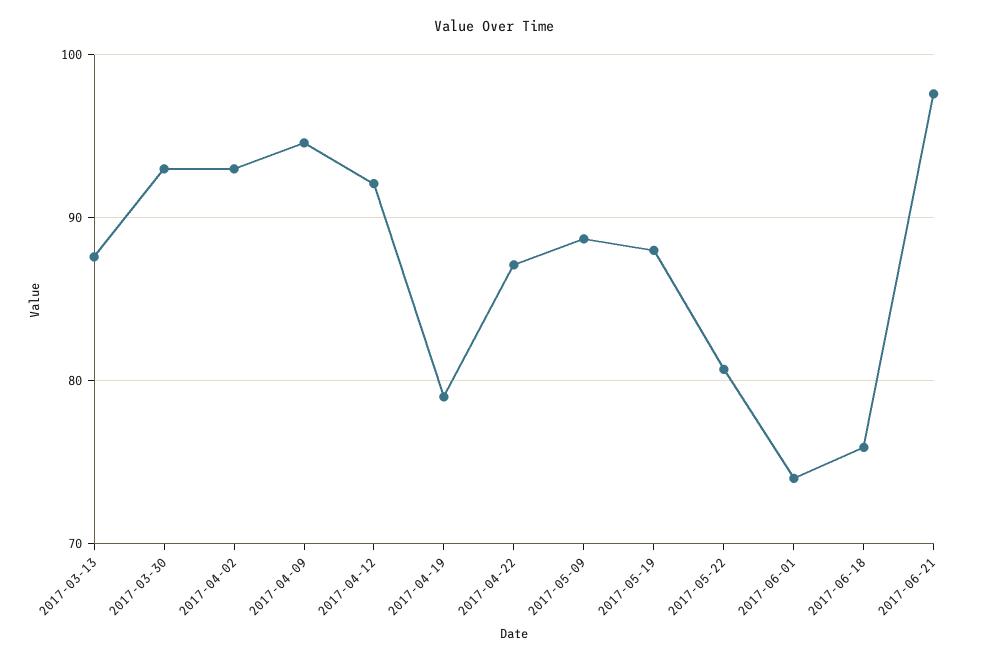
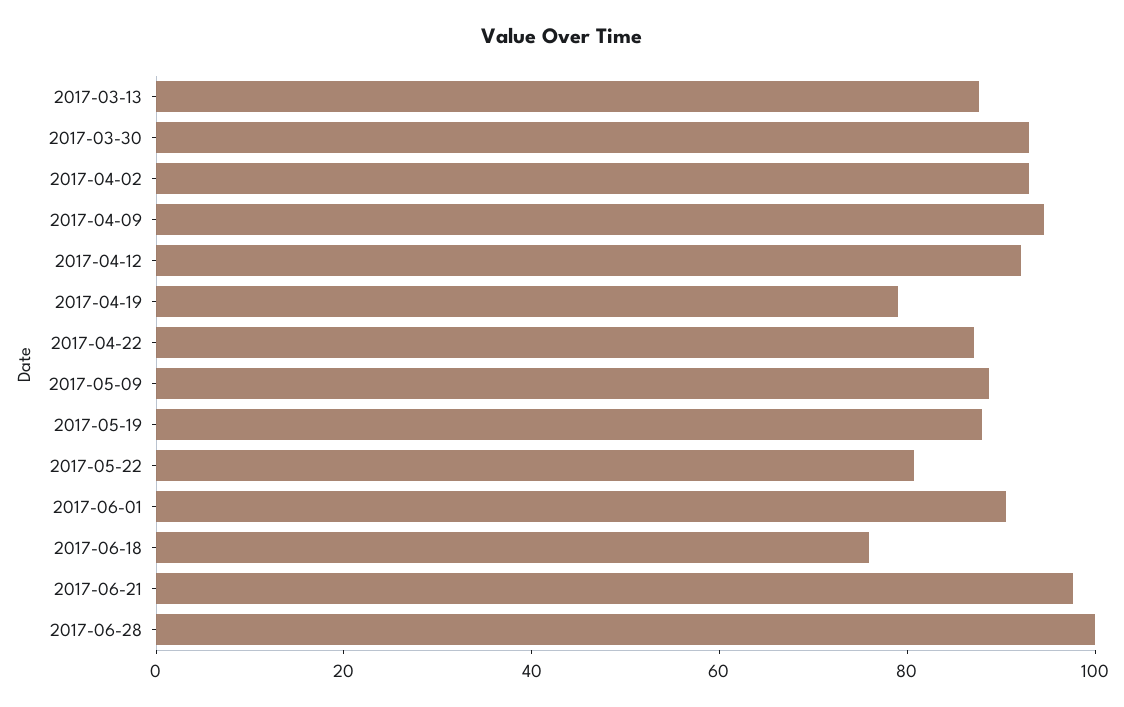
2017-06-01: 74 -> 90
2017-06-28: none -> 100

